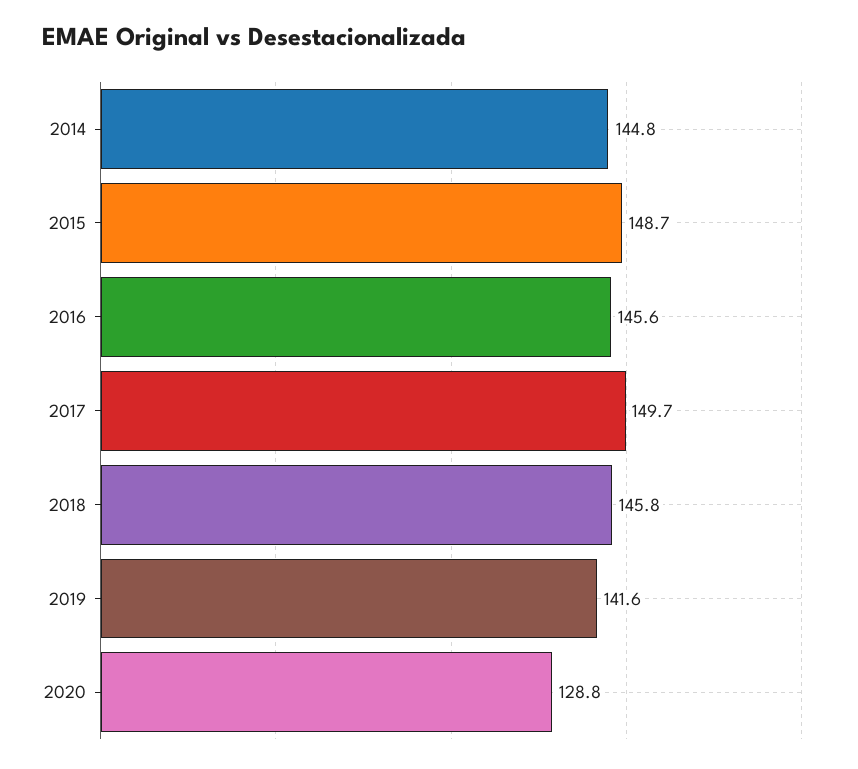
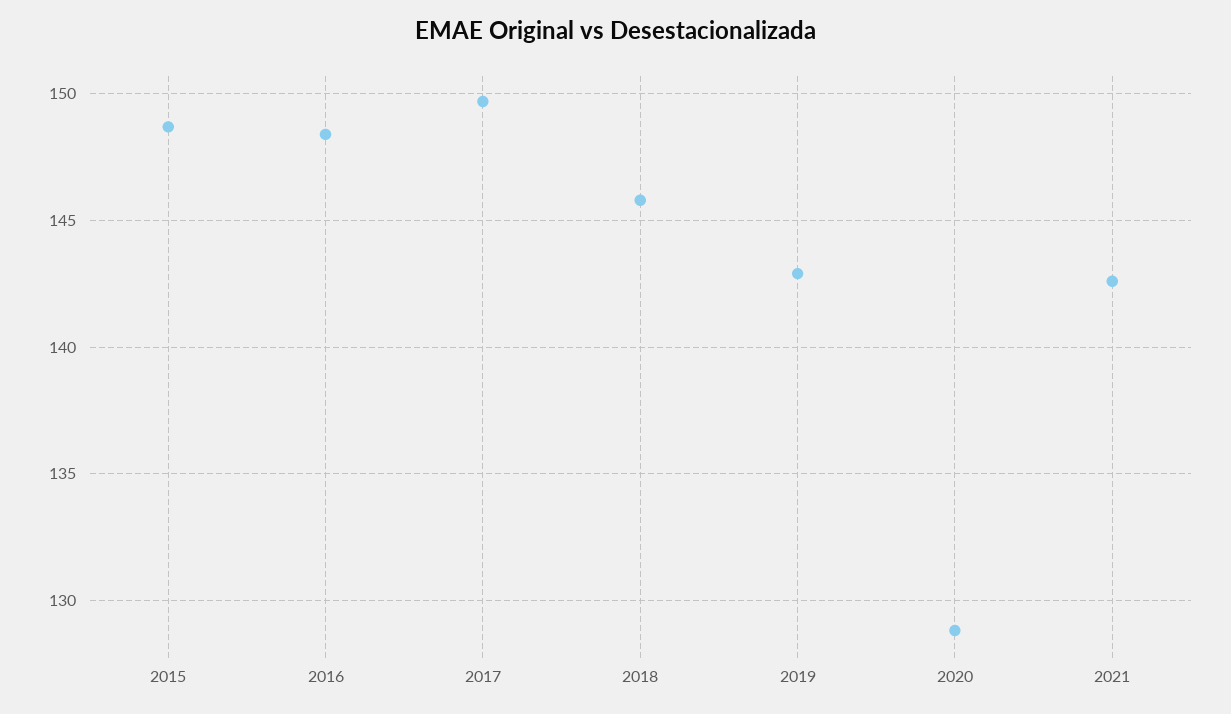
2014: 144.8 -> none
2016: 145.6 -> 148.5
2019: 141.6 -> 143
2021: none -> 142.5

